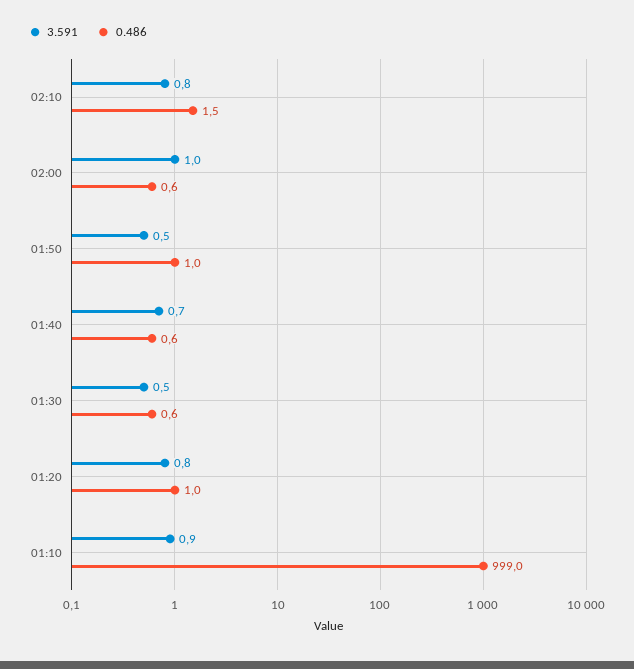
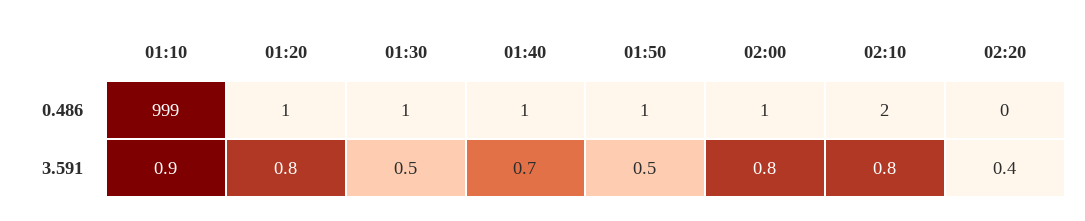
3.591, 02:00: 1 -> 0.8
0.486, 02:20: none -> 0
3.591, 02:20: none -> 0.4

